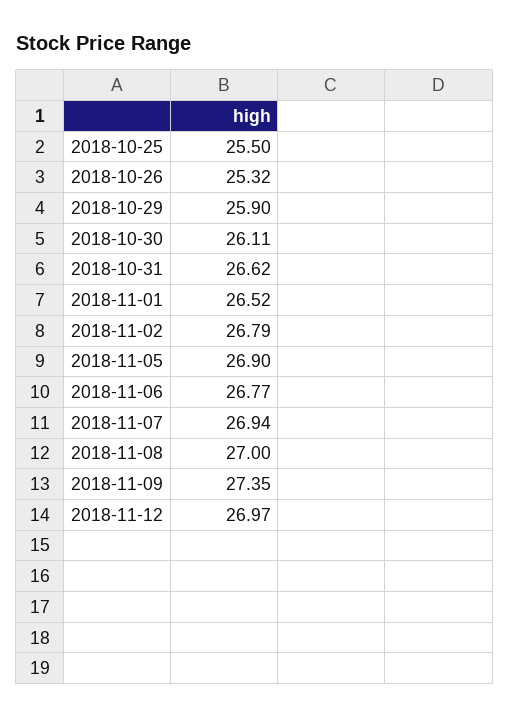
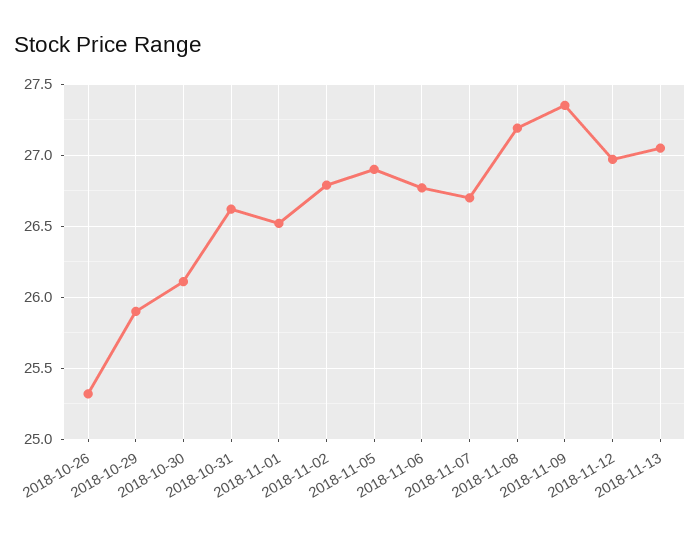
2018-10-25: 25.5 -> none
2018-11-07: 26.94 -> 26.7
2018-11-08: 27 -> 27.2
2018-11-13: none -> 27.05

